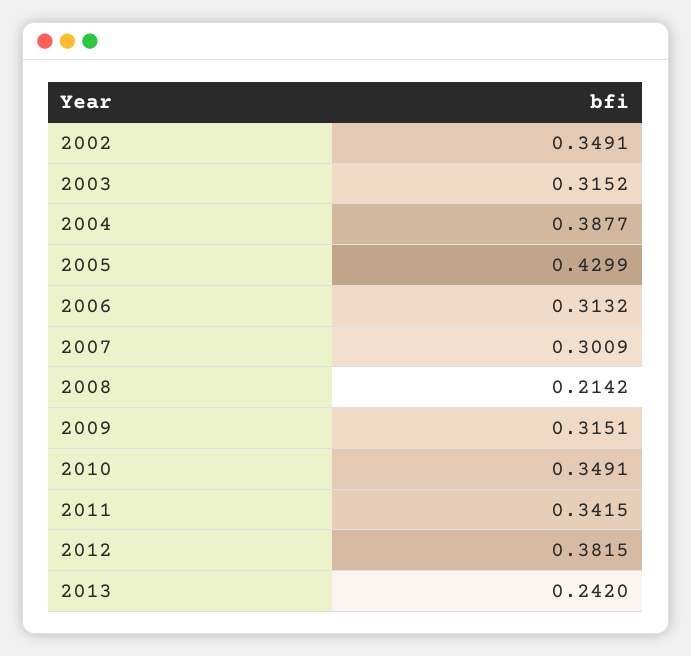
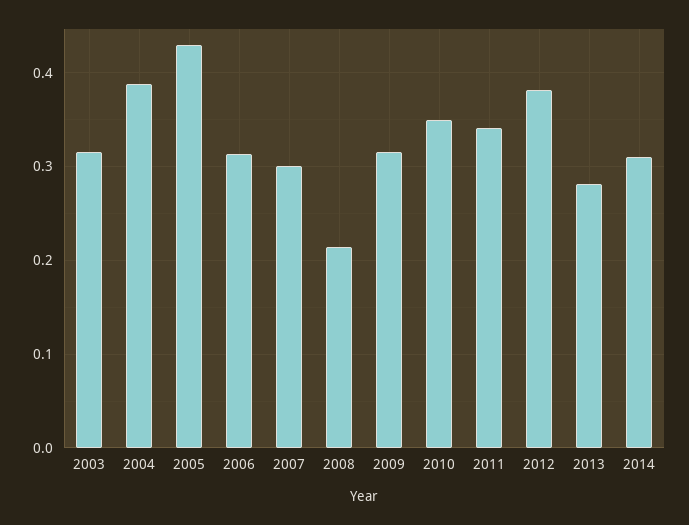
2002: 0.3491 -> none
2013: 0.242 -> 0.28
2014: none -> 0.31

